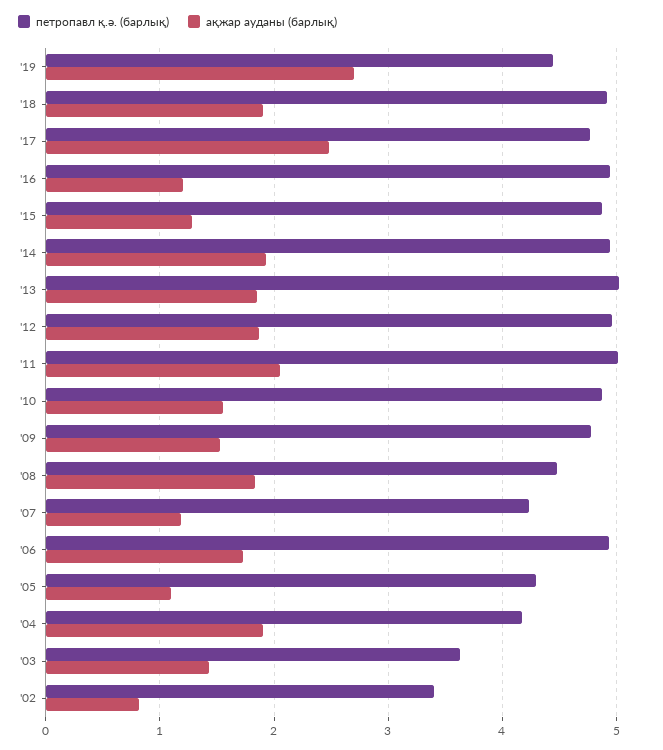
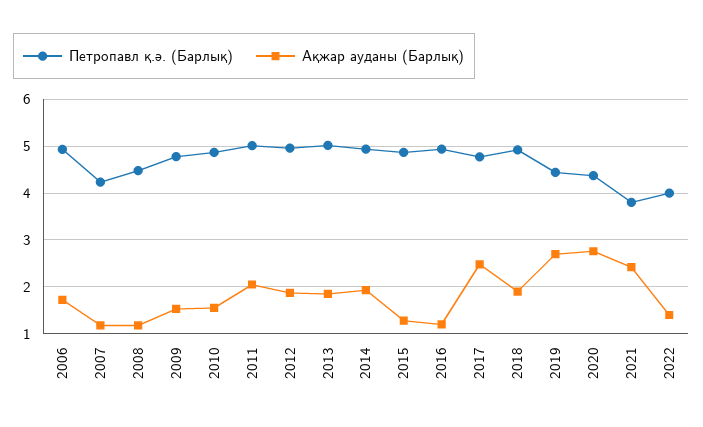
ақжар ауданы (барлық), '08: 1.8 -> 1.2
петропавл қ.ә. (барлық), '05: 4.3 -> none
ақжар ауданы (барлық), '05: 1.1 -> none
петропавл қ.ә. (барлық), '04: 4.2 -> none
ақжар ауданы (барлық), '04: 1.9 -> none
петропавл қ.ә. (барлық), '03: 3.6 -> none
ақжар ауданы (барлық), '03: 1.4 -> none
петропавл қ.ә. (барлық), '02: 3.4 -> none
ақжар ауданы (барлық), '02: 0.8 -> none
петропавл қ.ә. (барлық), 2020: none -> 4.4
ақжар ауданы (барлық), 2020: none -> 2.8
петропавл қ.ә. (барлық), 2021: none -> 3.8
ақжар ауданы (барлық), 2021: none -> 2.4
петропавл қ.ә. (барлық), 2022: none -> 4
ақжар ауданы (барлық), 2022: none -> 1.4

